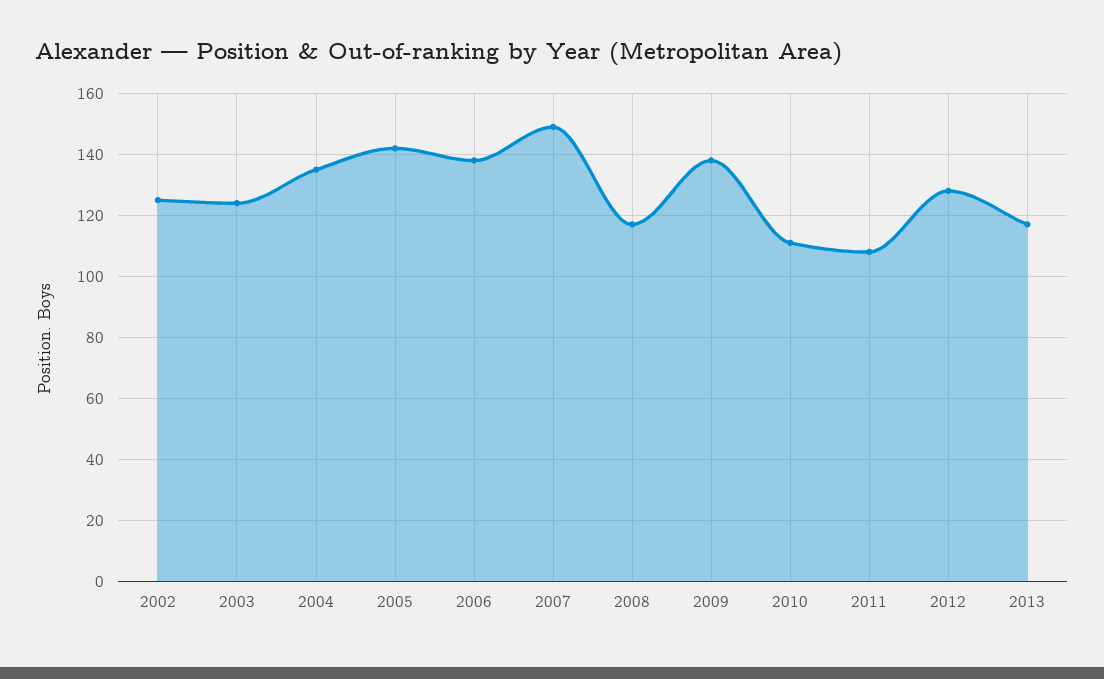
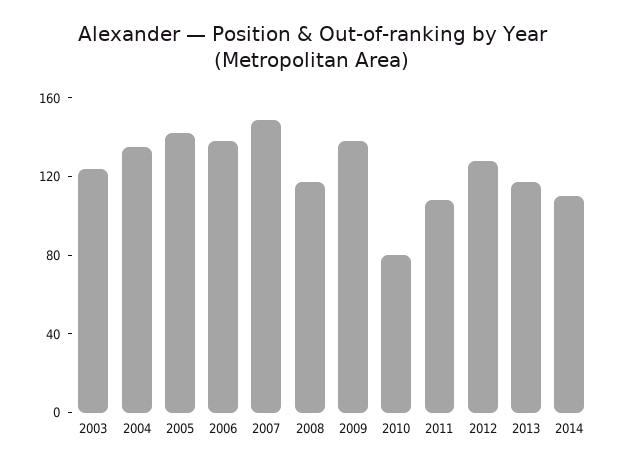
2002: 125 -> none
2010: 110 -> 80
2014: none -> 110

